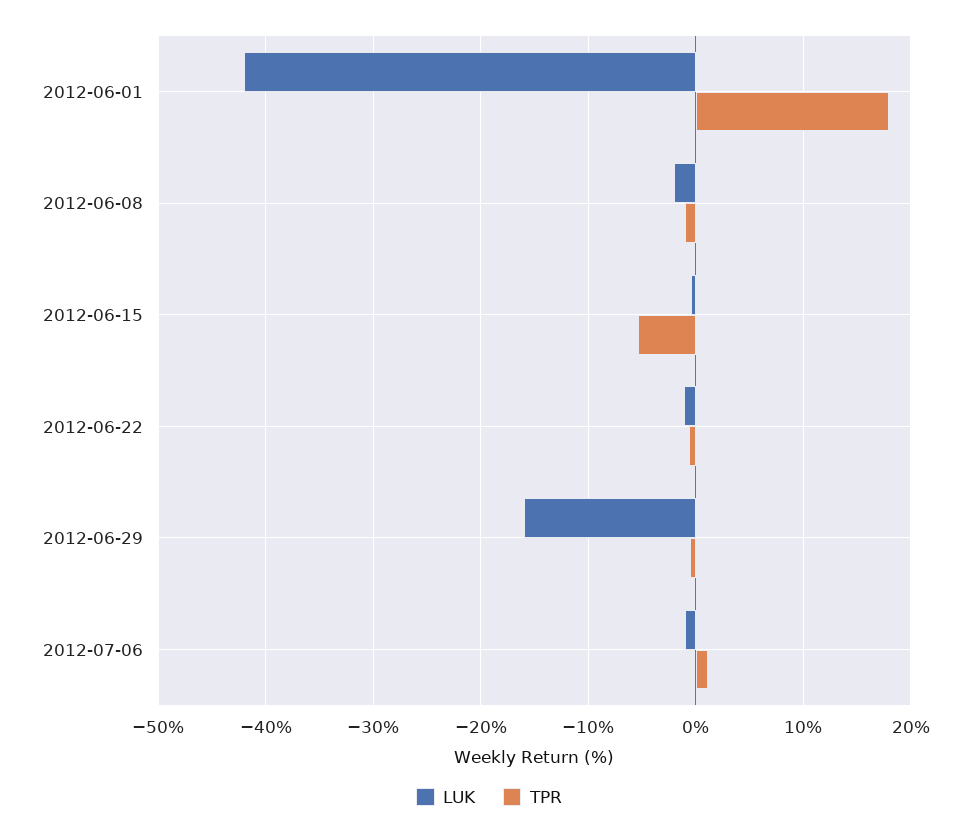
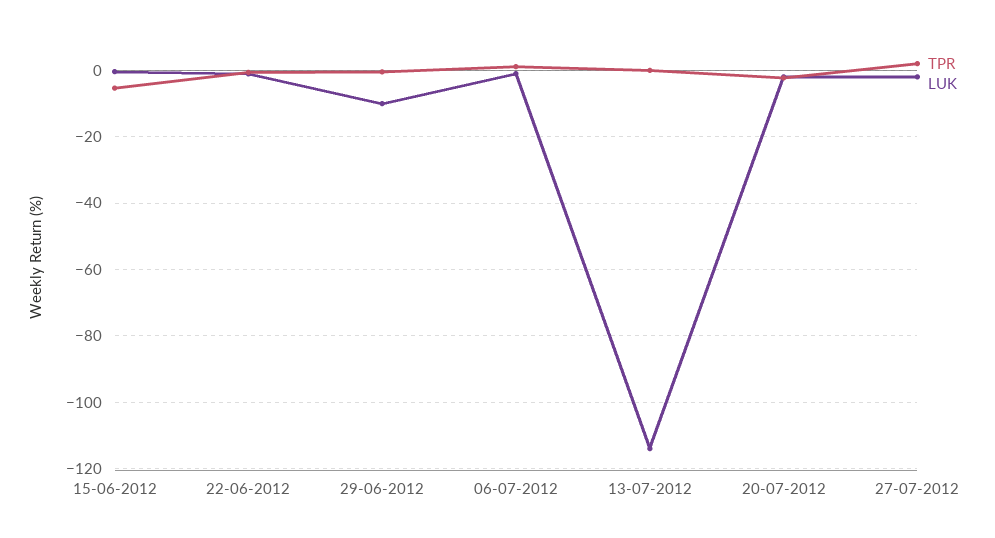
LUK, 2012-06-01: -42 -> none
TPR, 2012-06-01: 18 -> none
LUK, 2012-06-08: -2 -> none
TPR, 2012-06-08: -1 -> none
LUK, 2012-06-29: -16 -> -10
TPR, 13-07-2012: none -> 0
LUK, 13-07-2012: none -> -114
TPR, 20-07-2012: none -> -2
LUK, 20-07-2012: none -> -2
TPR, 27-07-2012: none -> 2
LUK, 27-07-2012: none -> -2

